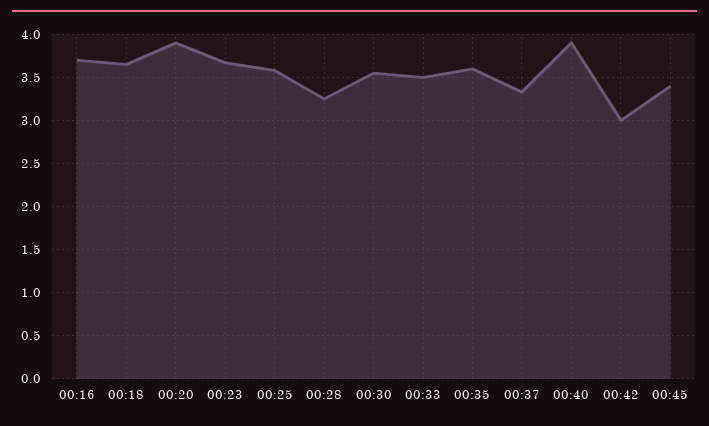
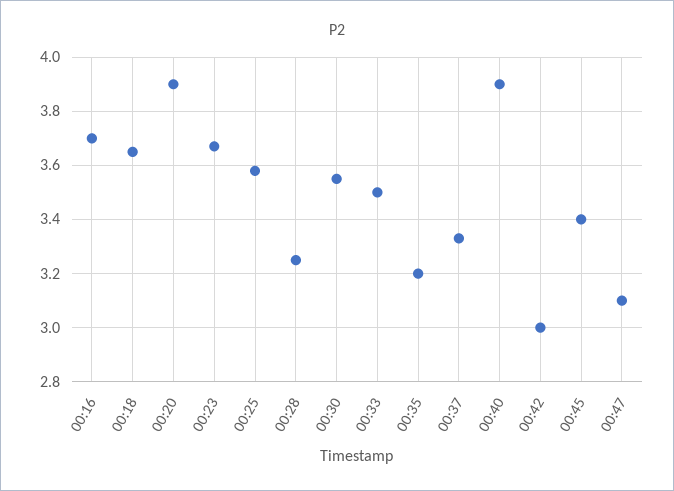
00:35: 3.6 -> 3.2
00:47: none -> 3.1

